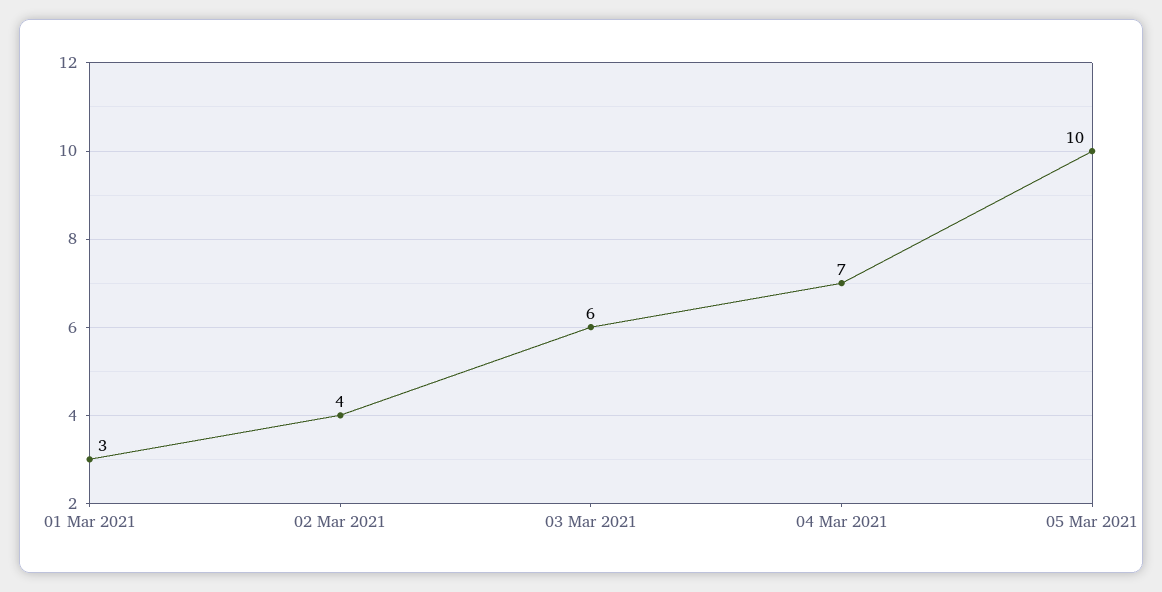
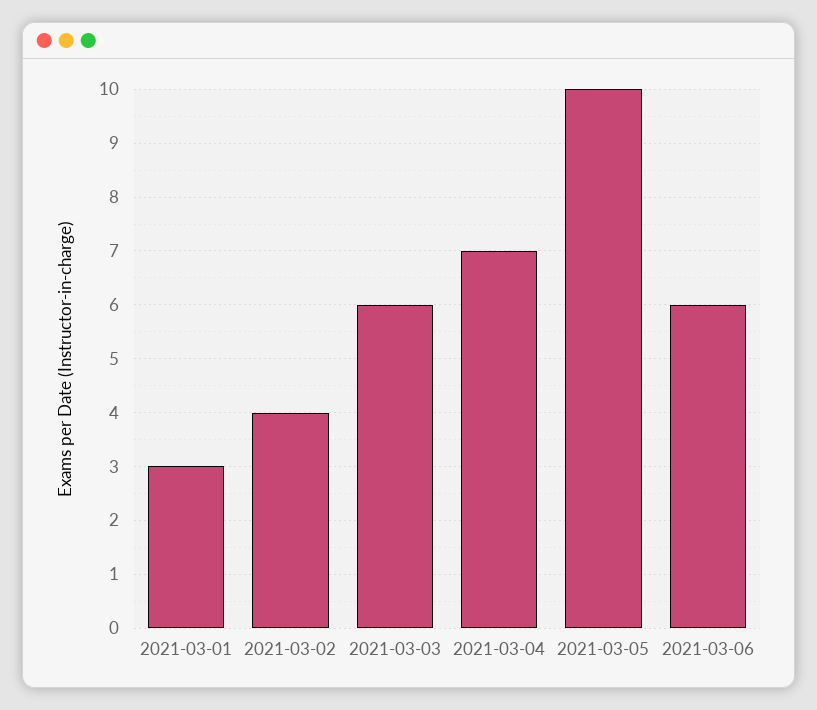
2021-03-06: none -> 6

